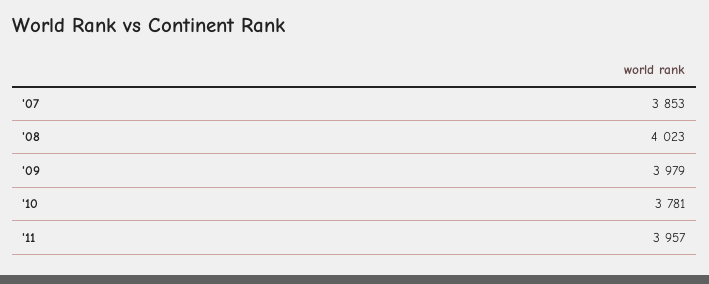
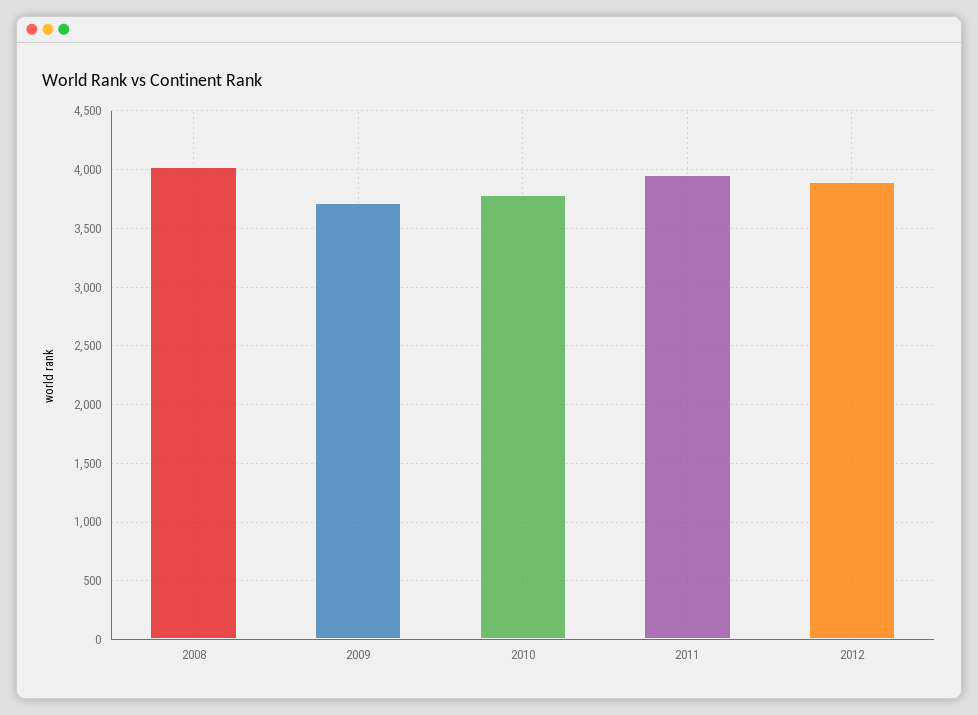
'07: 3853 -> none
'09: 3979 -> 3700
2012: none -> 3900

